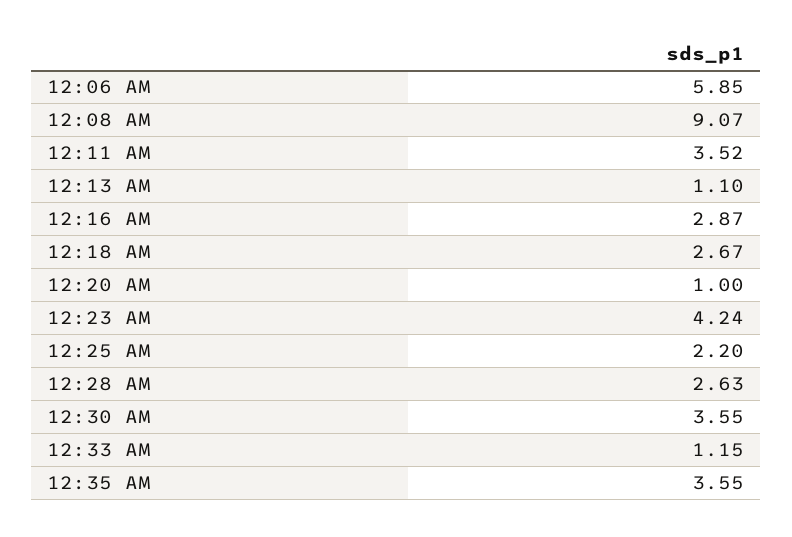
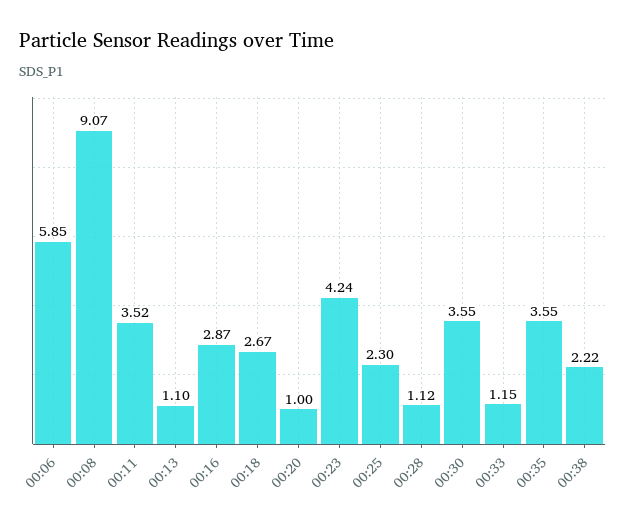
12:25 AM: 2.2 -> 2.3
12:28 AM: 2.63 -> 1.12
00:38: none -> 2.22

